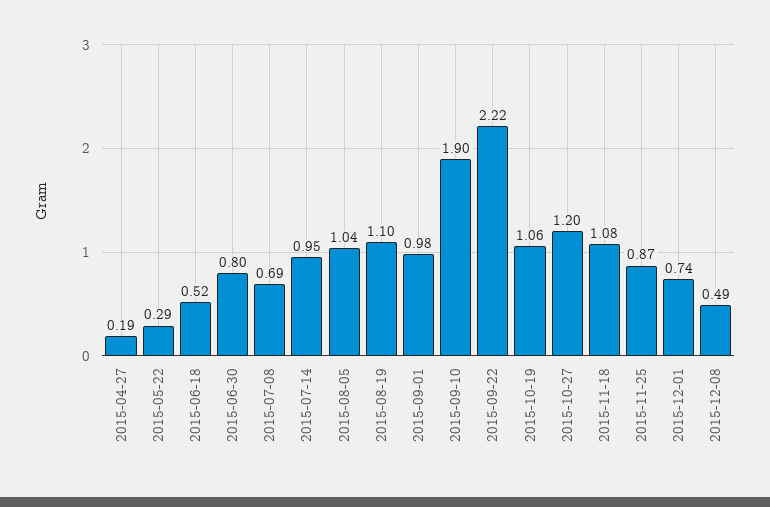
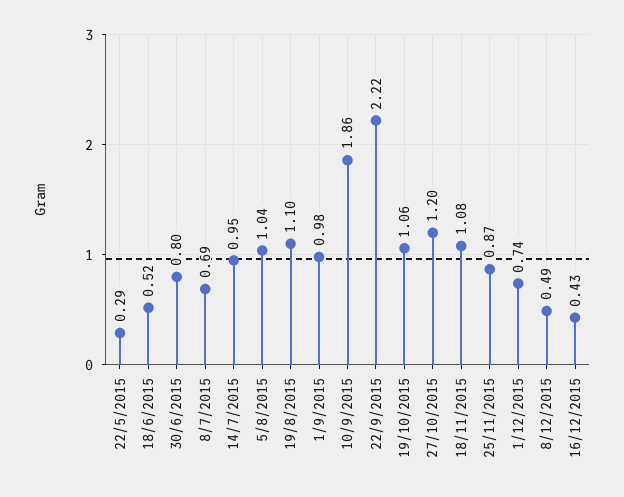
2015-04-27: 0.19 -> none
2015-09-10: 1.9 -> 1.86
16/12/2015: none -> 0.43

